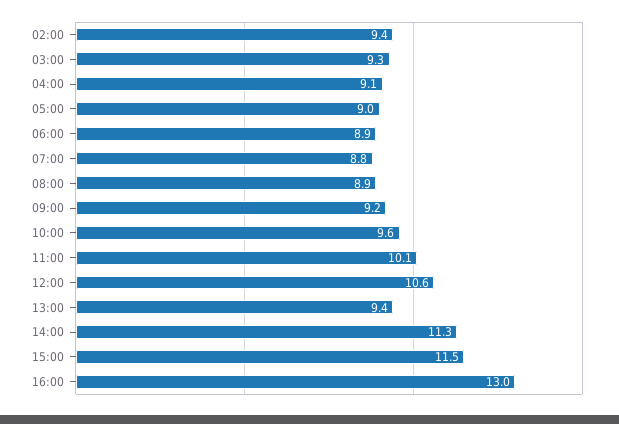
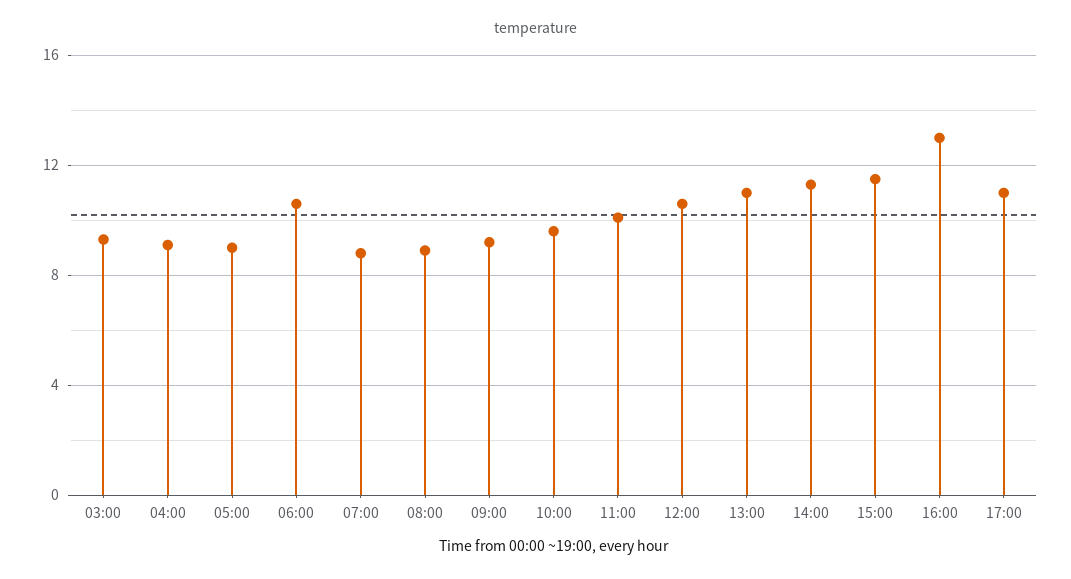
02:00: 9.4 -> none
06:00: 8.9 -> 10.5
13:00: 9.4 -> 11
17:00: none -> 11

